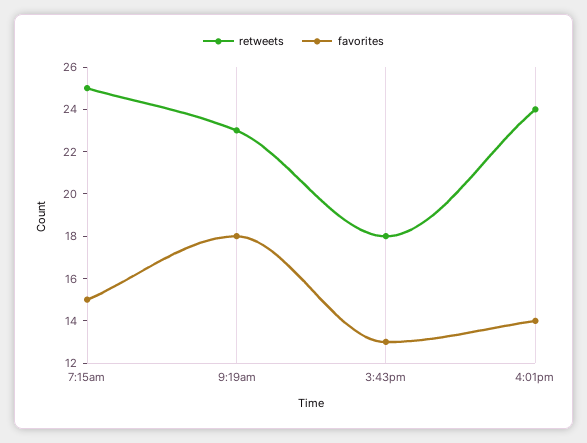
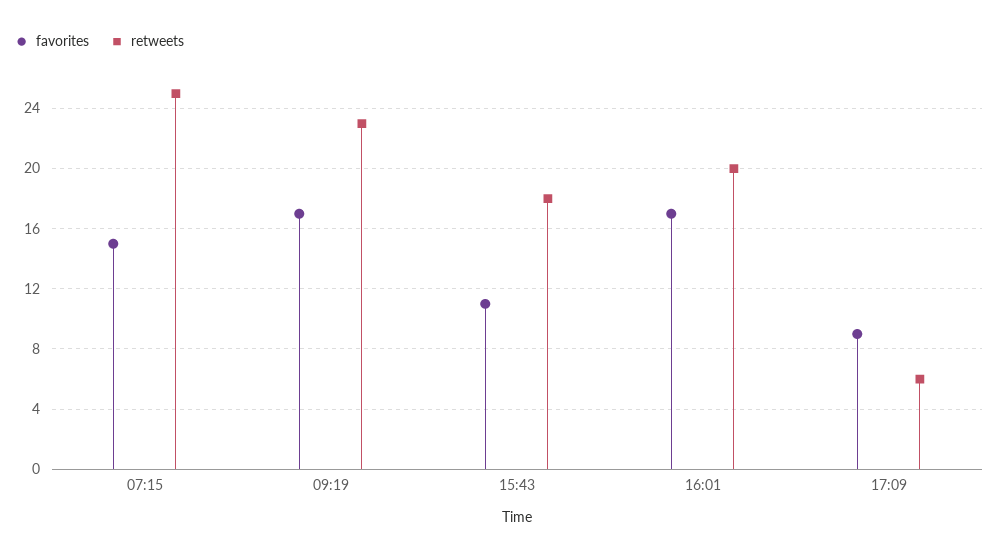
favorites, 9:19am: 18 -> 17
favorites, 3:43pm: 13 -> 11
retweets, 4:01pm: 24 -> 20
favorites, 4:01pm: 14 -> 17
favorites, 17:09: none -> 9
retweets, 17:09: none -> 6

